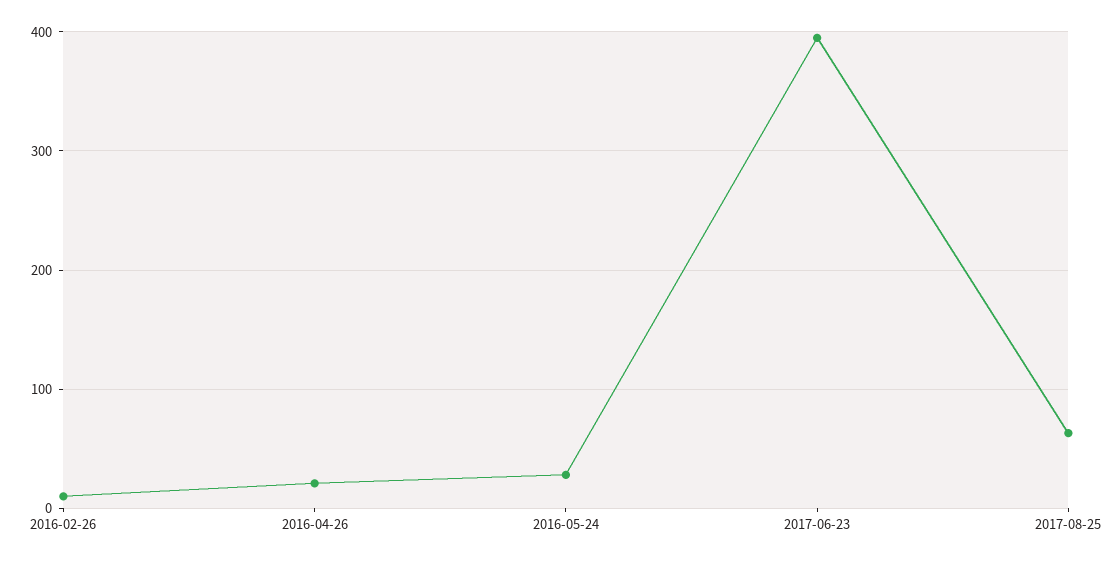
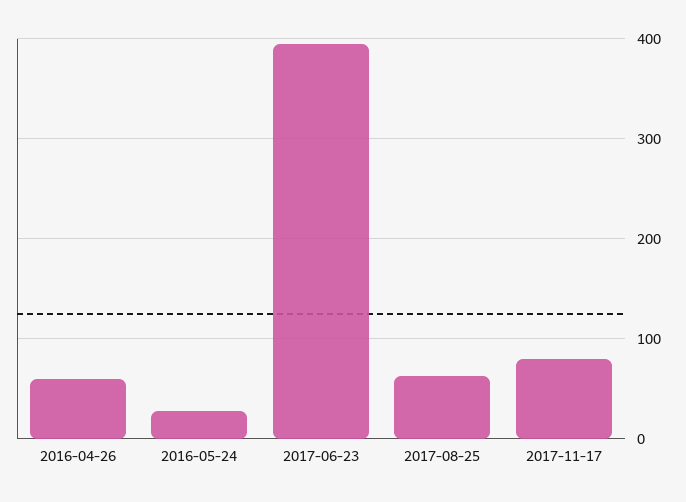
2016-02-26: 10 -> none
2016-04-26: 20 -> 60
2017-11-17: none -> 80

